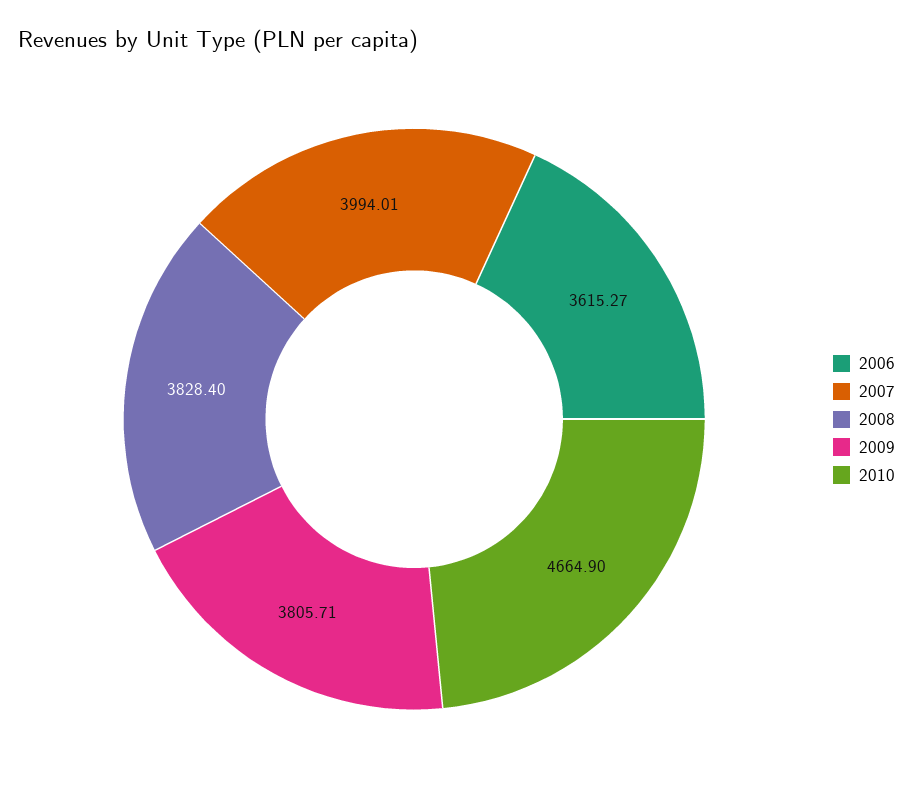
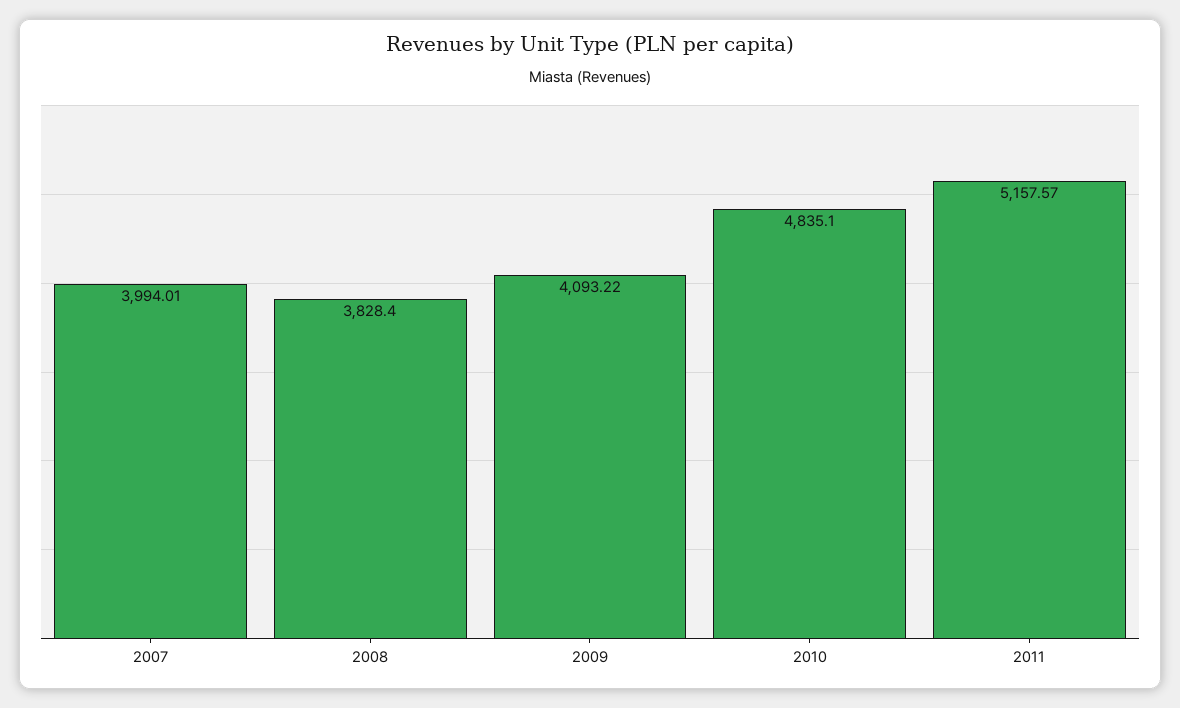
2006: 3615.27 -> none
2009: 3805.71 -> 4093.22
2010: 4664.9 -> 4835.1
2011: none -> 5157.57

